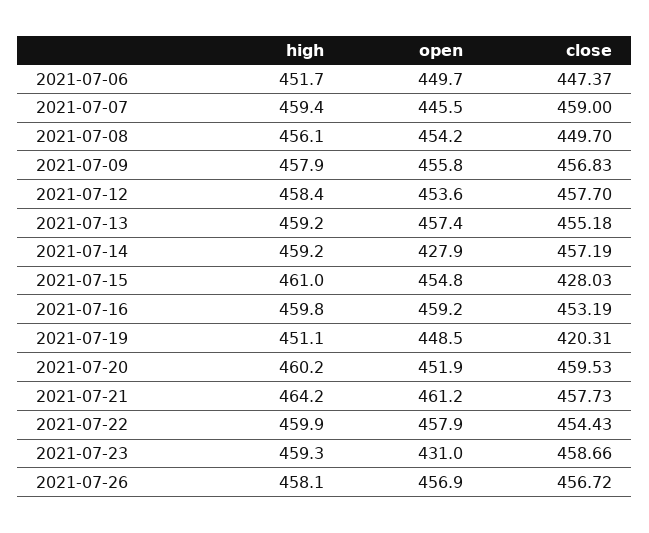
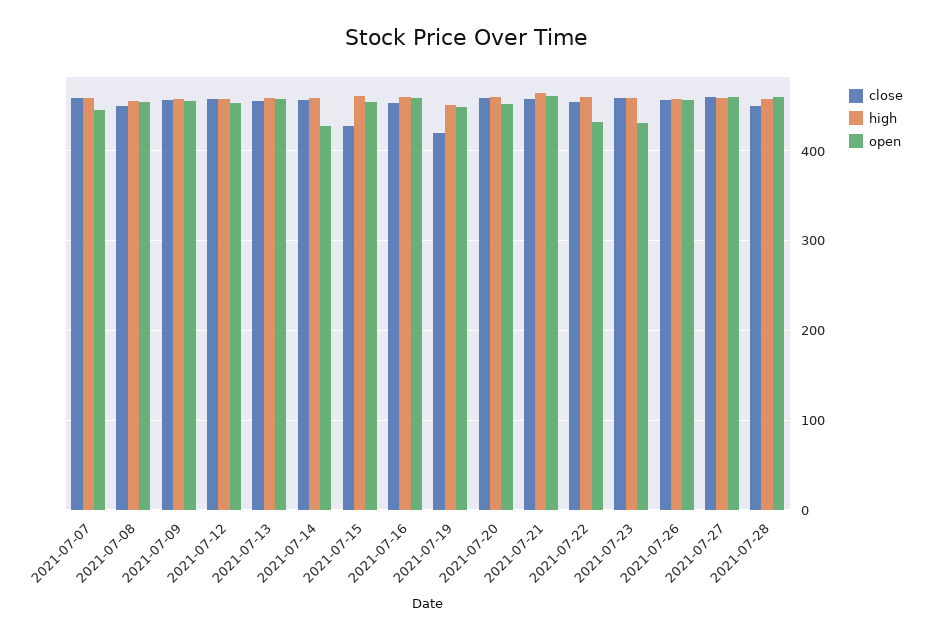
high, 2021-07-06: 451.7 -> none
open, 2021-07-06: 449.7 -> none
close, 2021-07-06: 447.37 -> none
open, 2021-07-22: 457.9 -> 430
close, 2021-07-27: none -> 460
high, 2021-07-27: none -> 460
open, 2021-07-27: none -> 460
close, 2021-07-28: none -> 450
high, 2021-07-28: none -> 460
open, 2021-07-28: none -> 460

